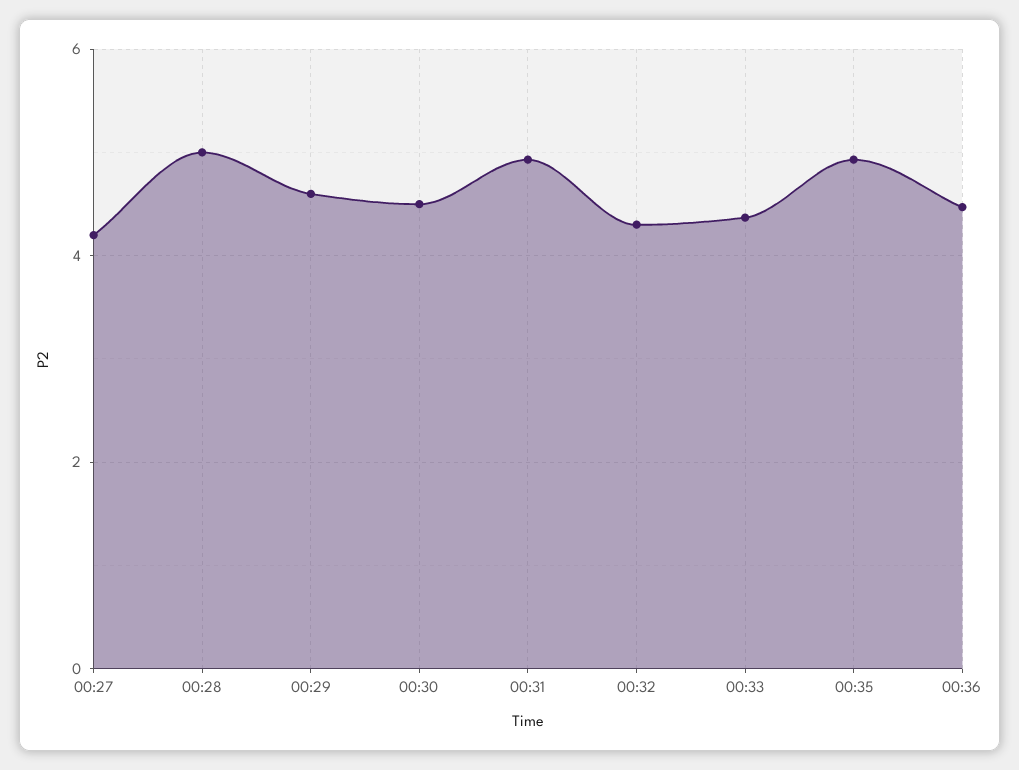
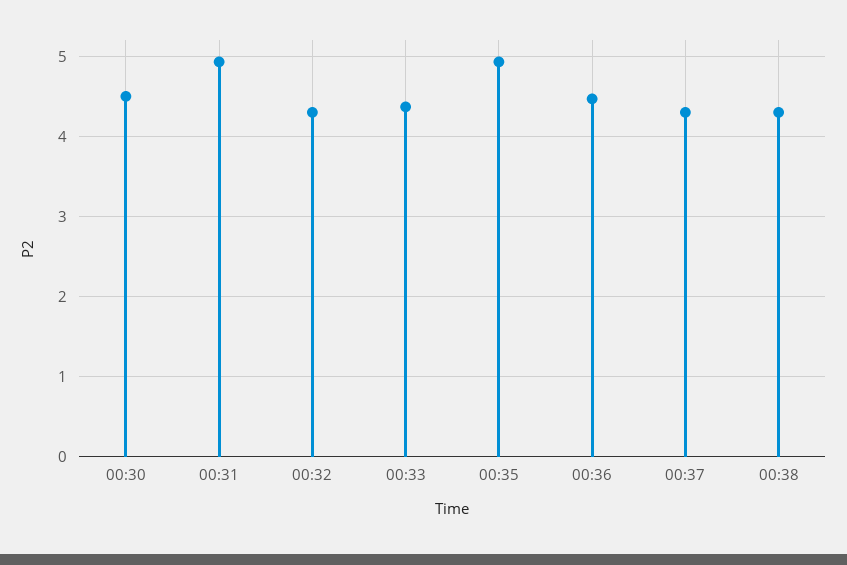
00:27: 4.2 -> none
00:28: 5 -> none
00:29: 4.6 -> none
00:37: none -> 4.3
00:38: none -> 4.3

